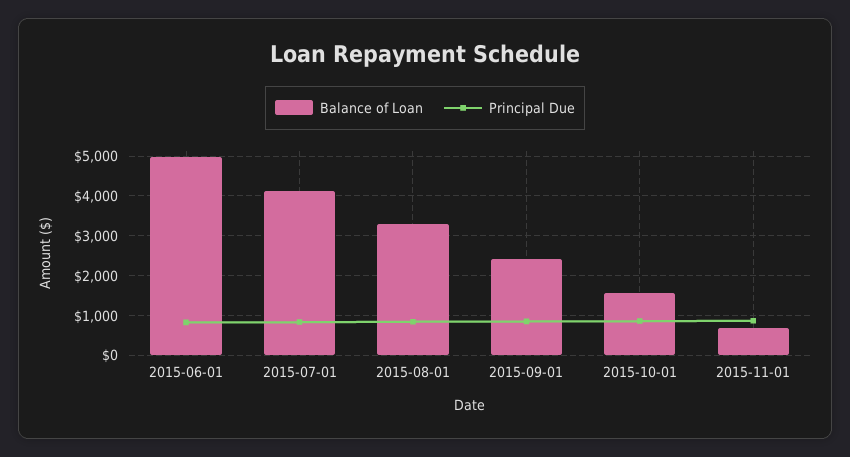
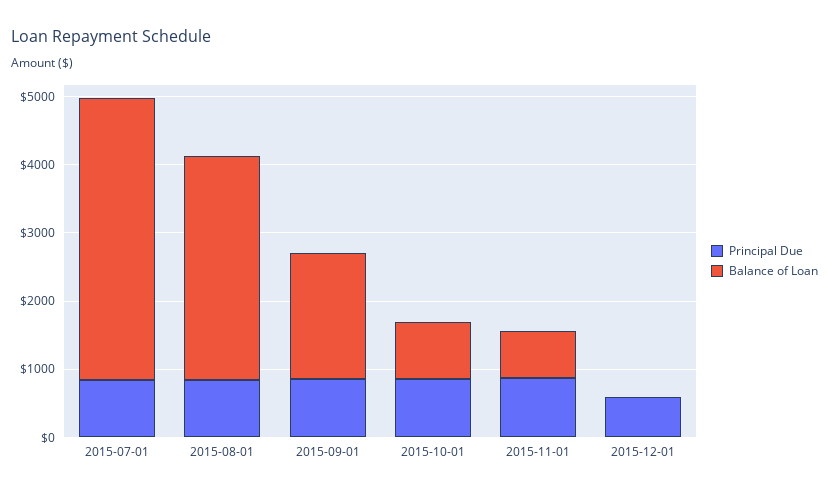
Balance of Loan, 2015-06-01: 5000 -> none
Principal Due, 2015-06-01: 800 -> none
Balance of Loan, 2015-09-01: 2400 -> 1800
Balance of Loan, 2015-10-01: 1600 -> 800
Principal Due, 2015-12-01: none -> 600
Balance of Loan, 2015-12-01: none -> 0

